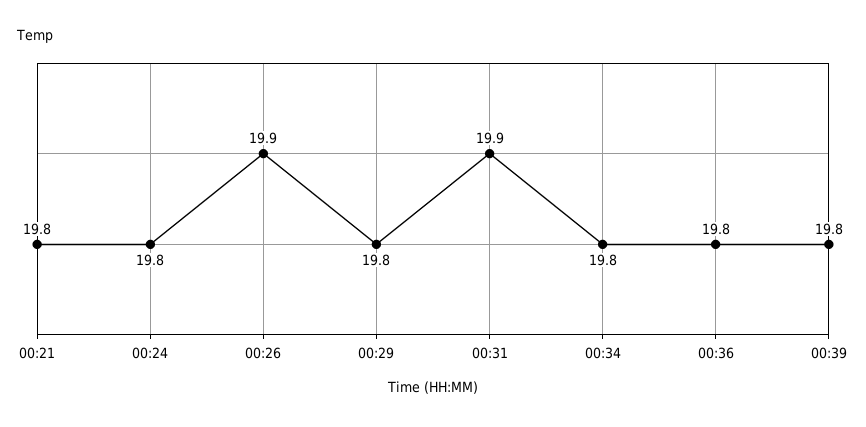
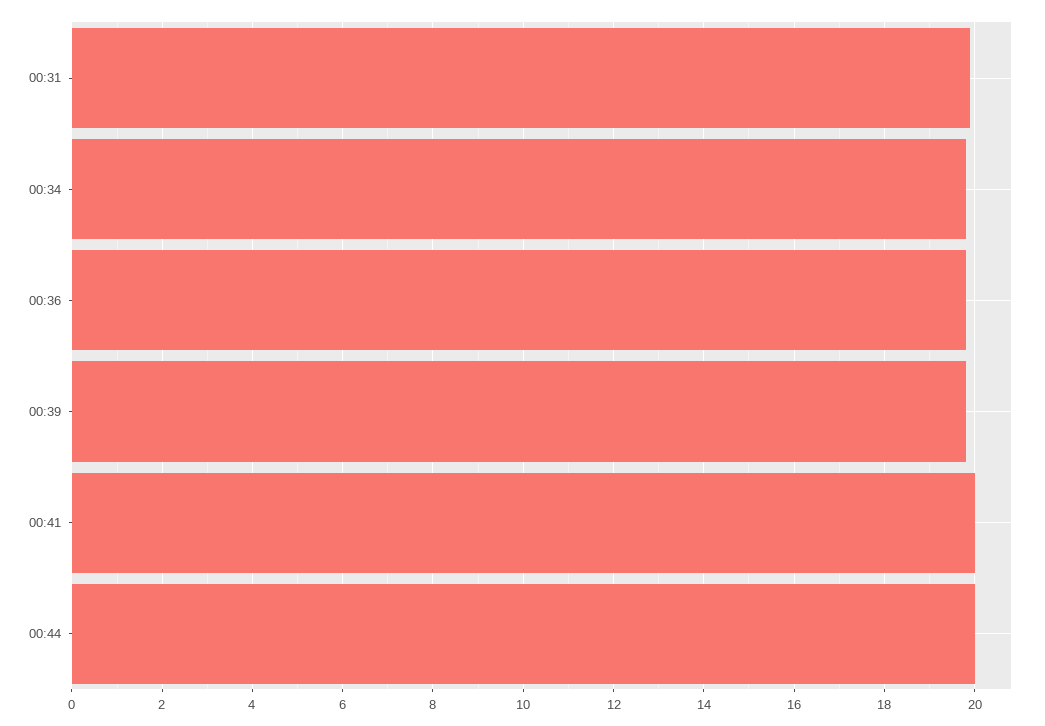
00:21: 19.8 -> none
00:24: 19.8 -> none
00:26: 19.9 -> none
00:29: 19.8 -> none
00:41: none -> 20
00:44: none -> 20

